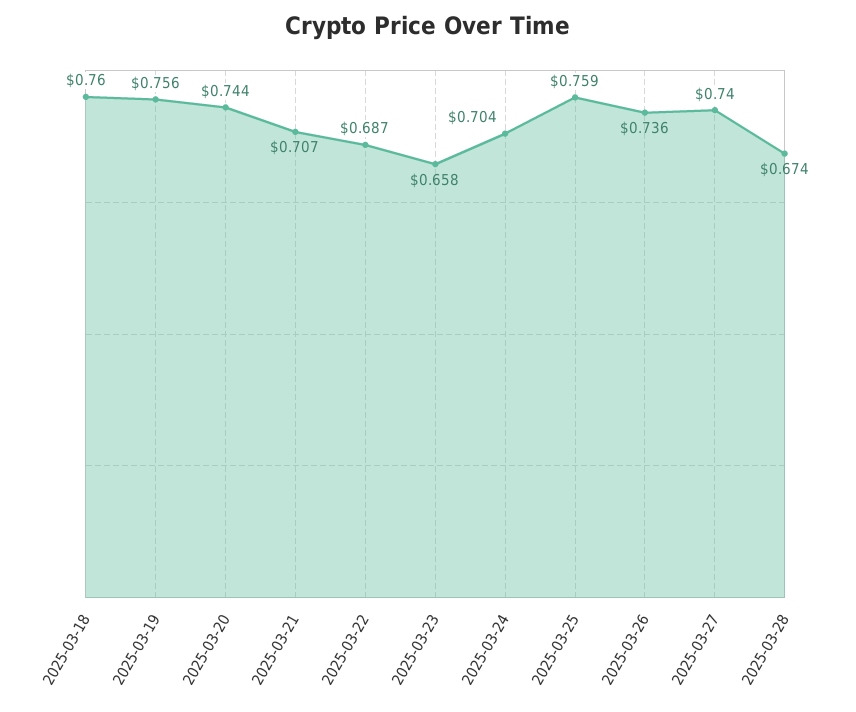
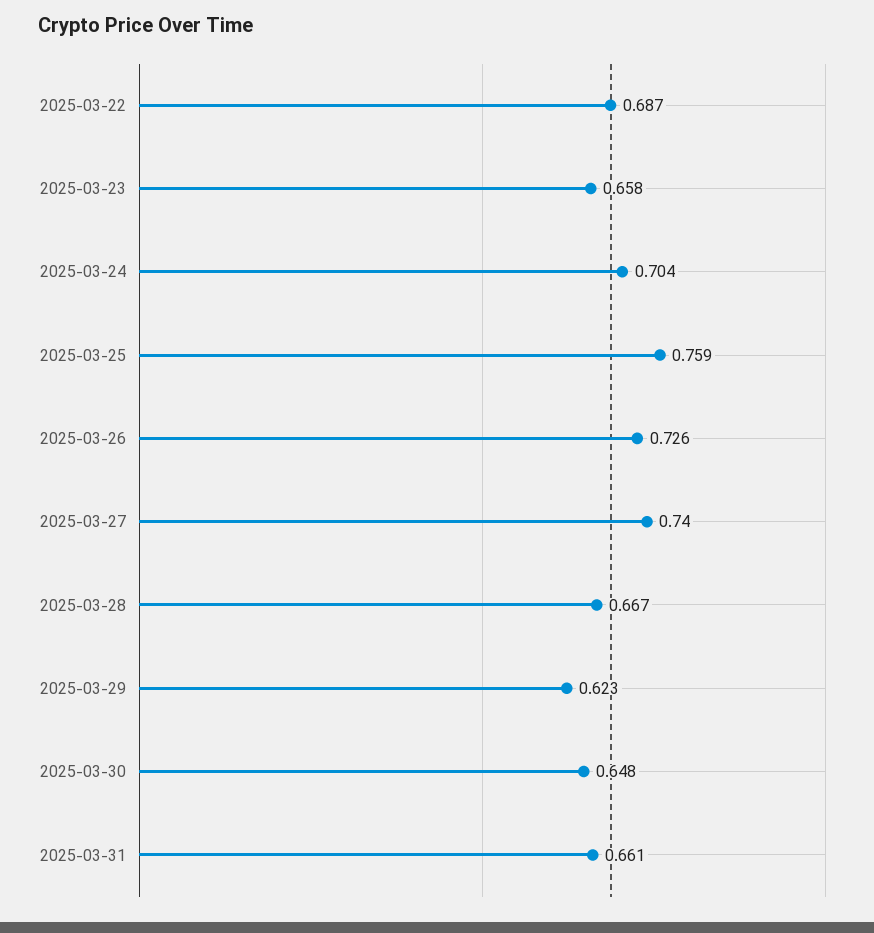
2025-03-18: 0.76 -> none
2025-03-19: 0.756 -> none
2025-03-20: 0.744 -> none
2025-03-21: 0.707 -> none
2025-03-26: 0.736 -> 0.726
2025-03-28: 0.674 -> 0.667
2025-03-29: none -> 0.623
2025-03-30: none -> 0.648
2025-03-31: none -> 0.661

